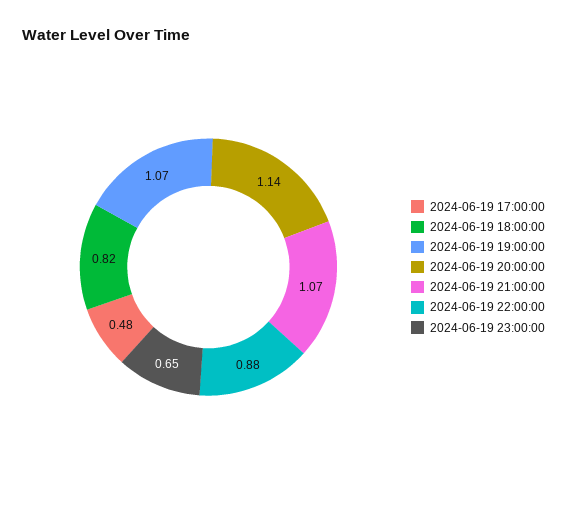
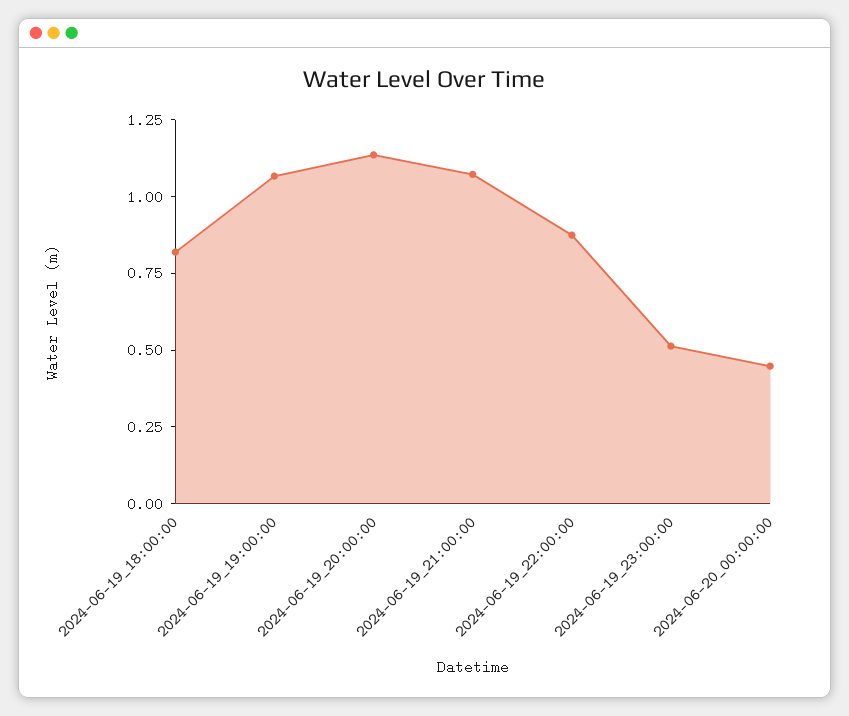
2024-06-19 17:00:00: 0.48 -> none
2024-06-19 23:00:00: 0.65 -> 0.5
2024-06-20_00:00:00: none -> 0.45

